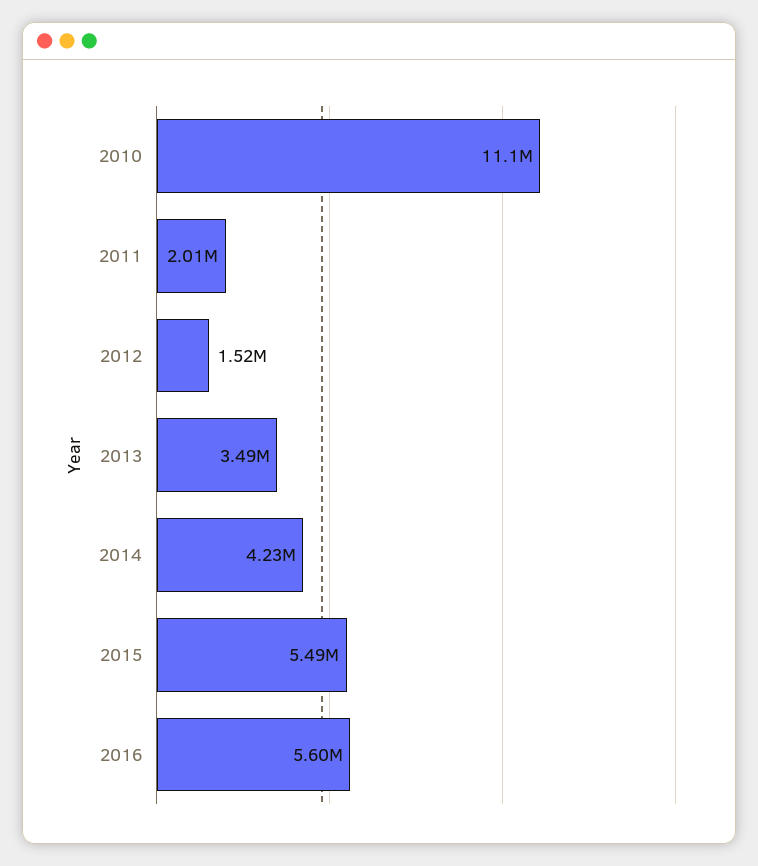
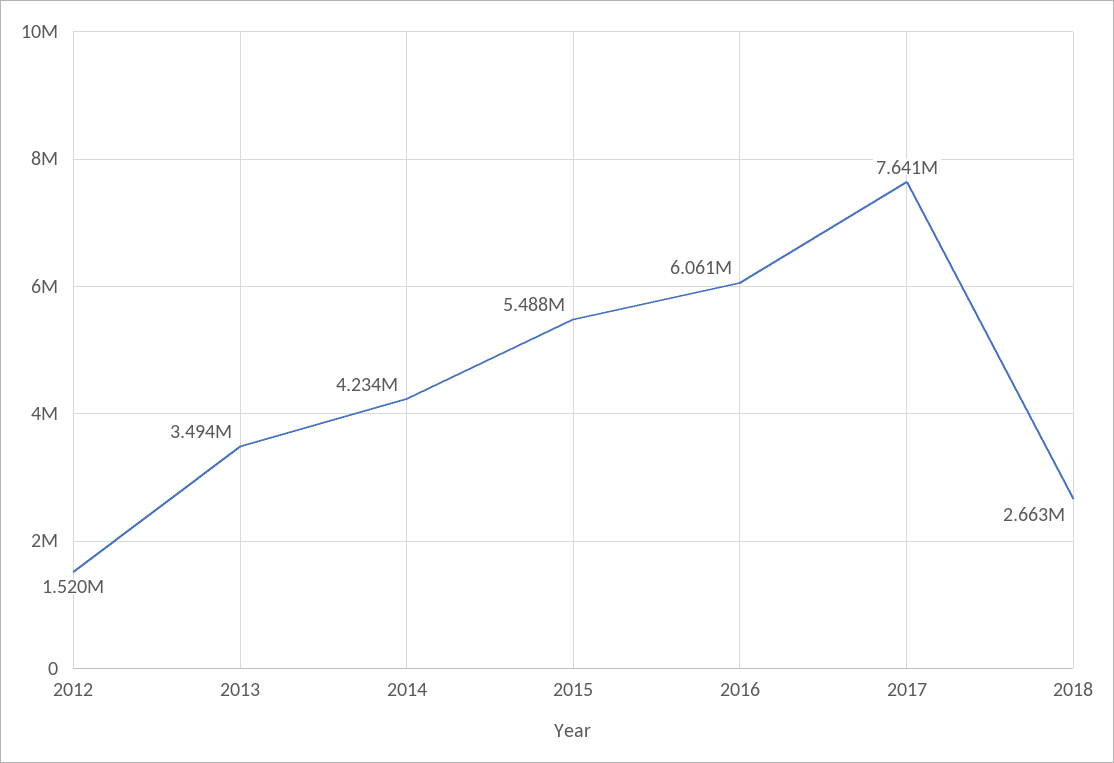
2010: 11100000 -> none
2011: 2010000 -> none
2016: 5600000 -> 6061000
2017: none -> 7641000
2018: none -> 2663000

